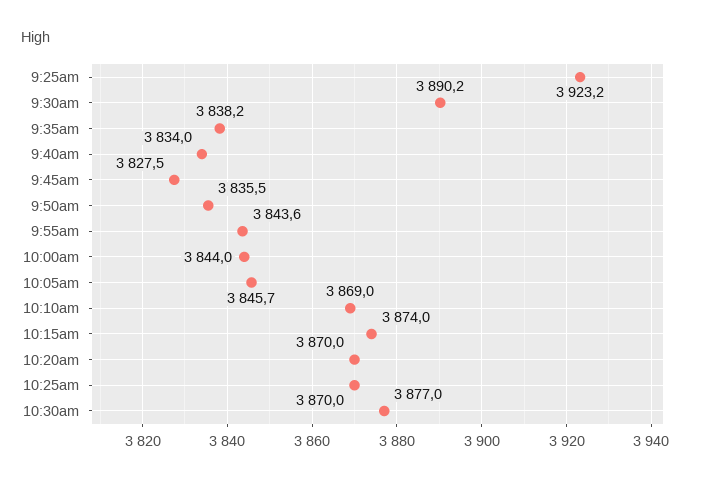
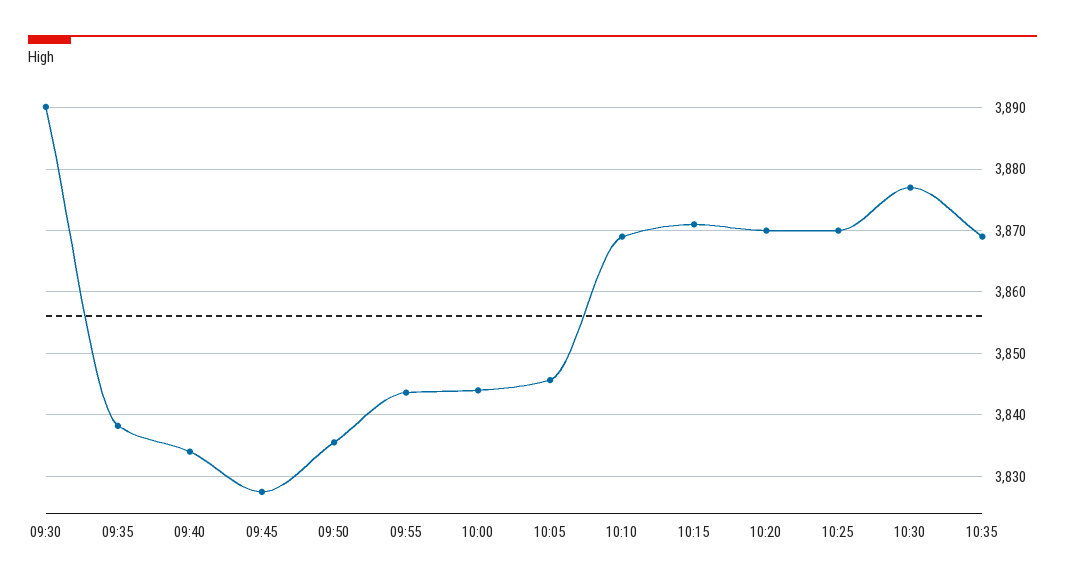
9:25am: 3923.2 -> none
10:15am: 3874 -> 3871
10:35: none -> 3869

